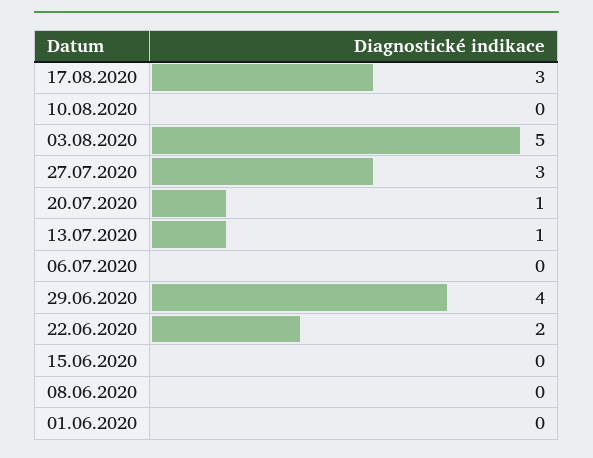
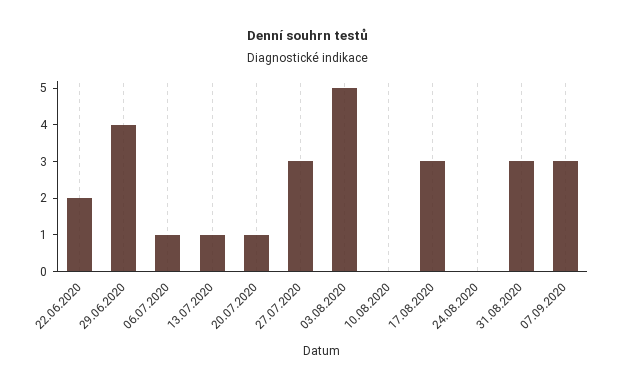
06.07.2020: 0 -> 1
15.06.2020: 0 -> none
08.06.2020: 0 -> none
01.06.2020: 0 -> none
24.08.2020: none -> 0
31.08.2020: none -> 3
07.09.2020: none -> 3

